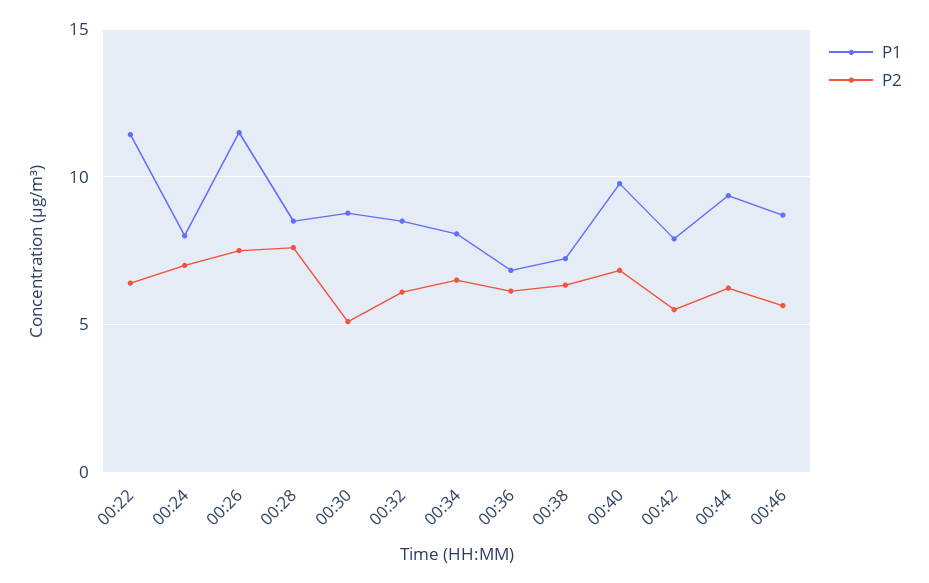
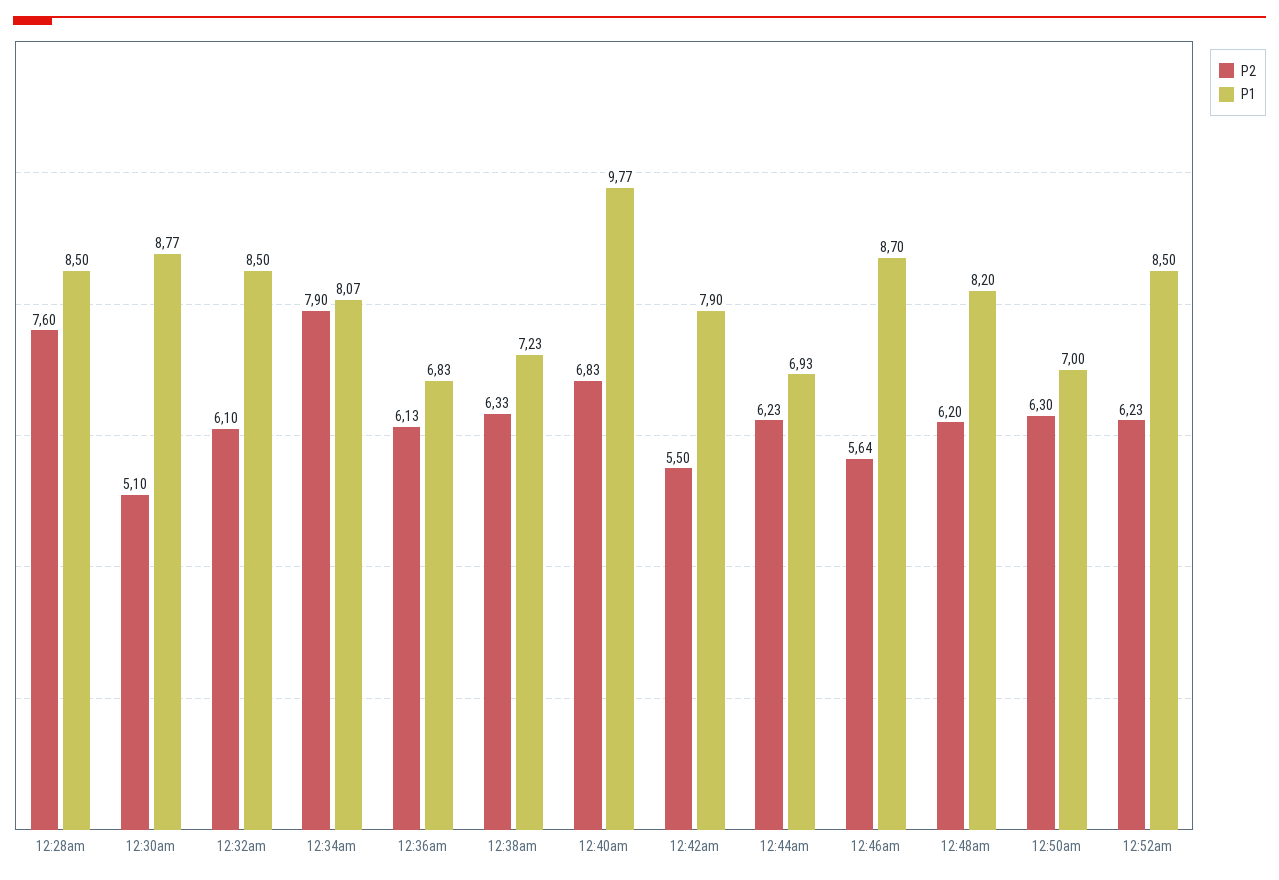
P1, 00:22: 11.5 -> none
P2, 00:22: 6.5 -> none
P1, 00:24: 8 -> none
P2, 00:24: 7 -> none
P1, 00:26: 11.5 -> none
P2, 00:26: 7.5 -> none
P2, 00:34: 6.5 -> 7.9
P1, 00:44: 9.5 -> 6.93
P2, 12:48am: none -> 6.2
P1, 12:48am: none -> 8.2
P2, 12:50am: none -> 6.3
P1, 12:50am: none -> 7
P2, 12:52am: none -> 6.23
P1, 12:52am: none -> 8.5

